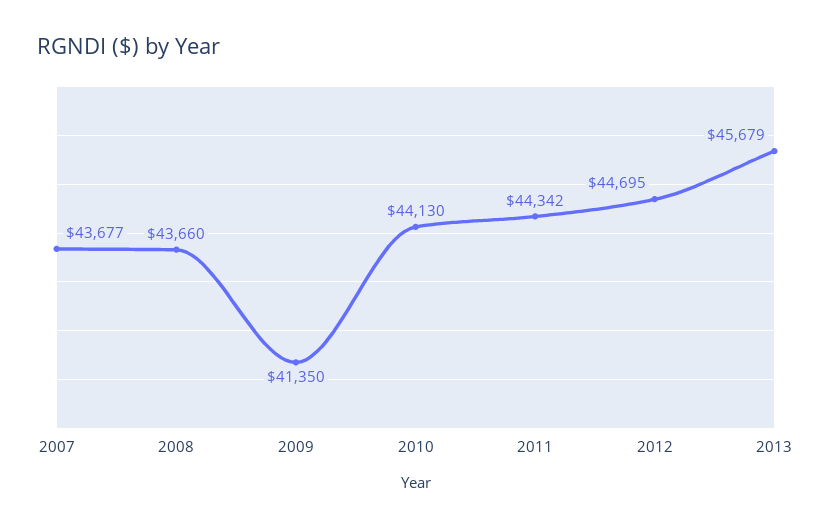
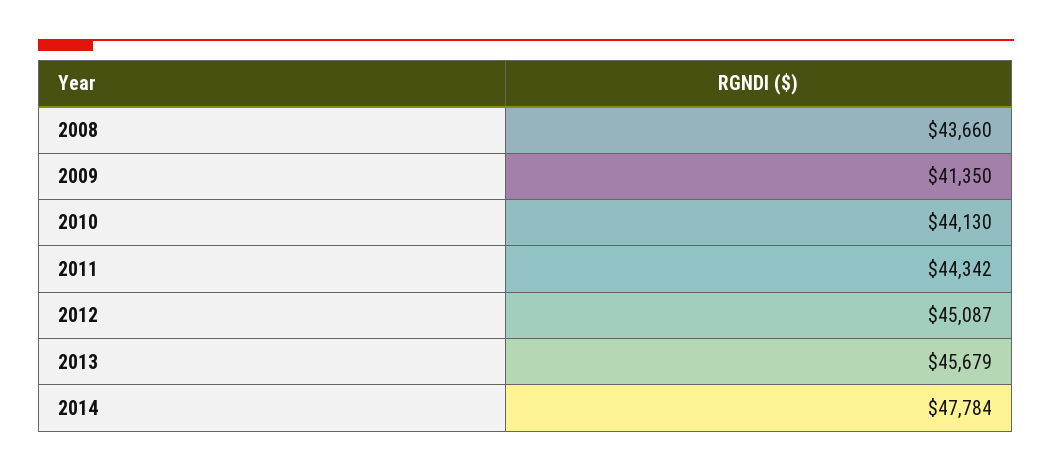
2007: 43677 -> none
2012: 44695 -> 45087
2014: none -> 47784

